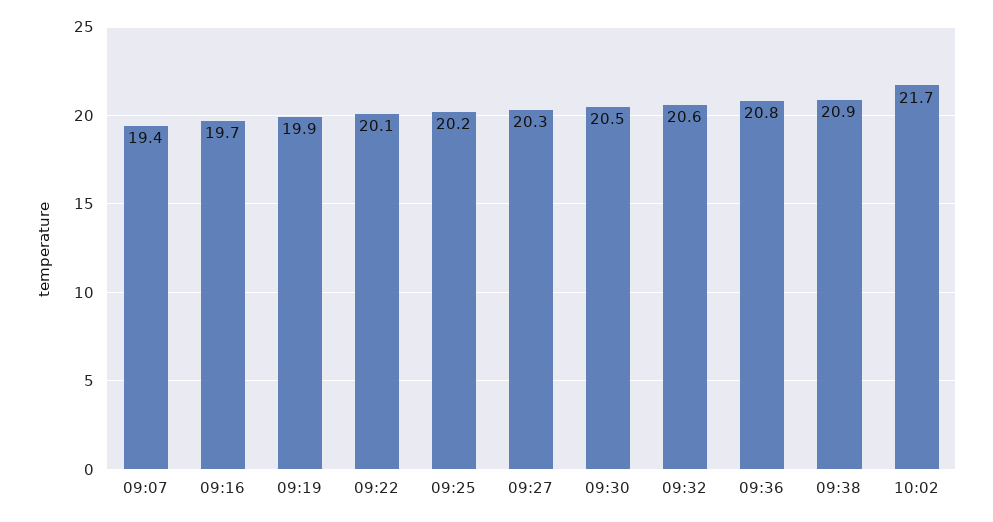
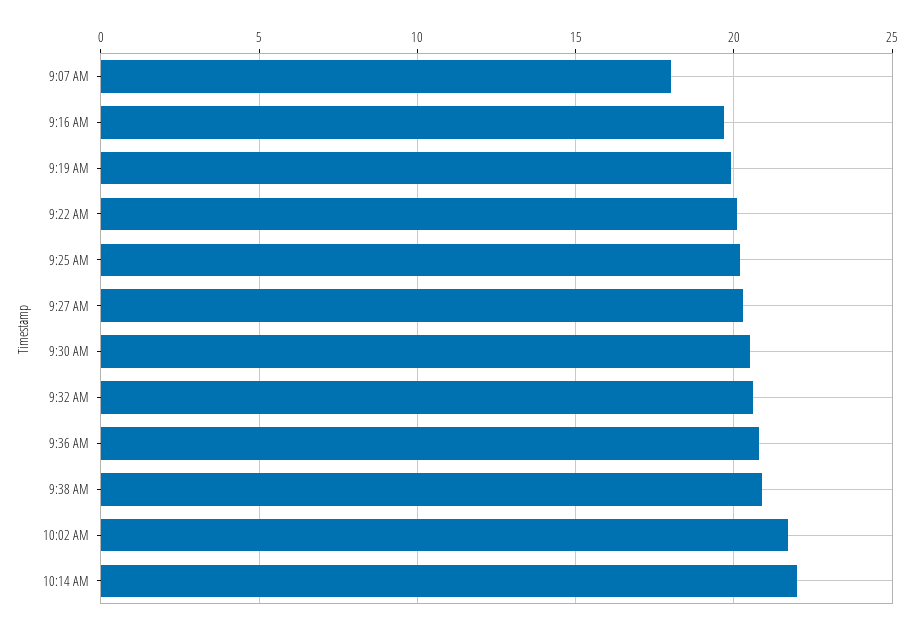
09:07: 19.4 -> 18
10:14 AM: none -> 22

